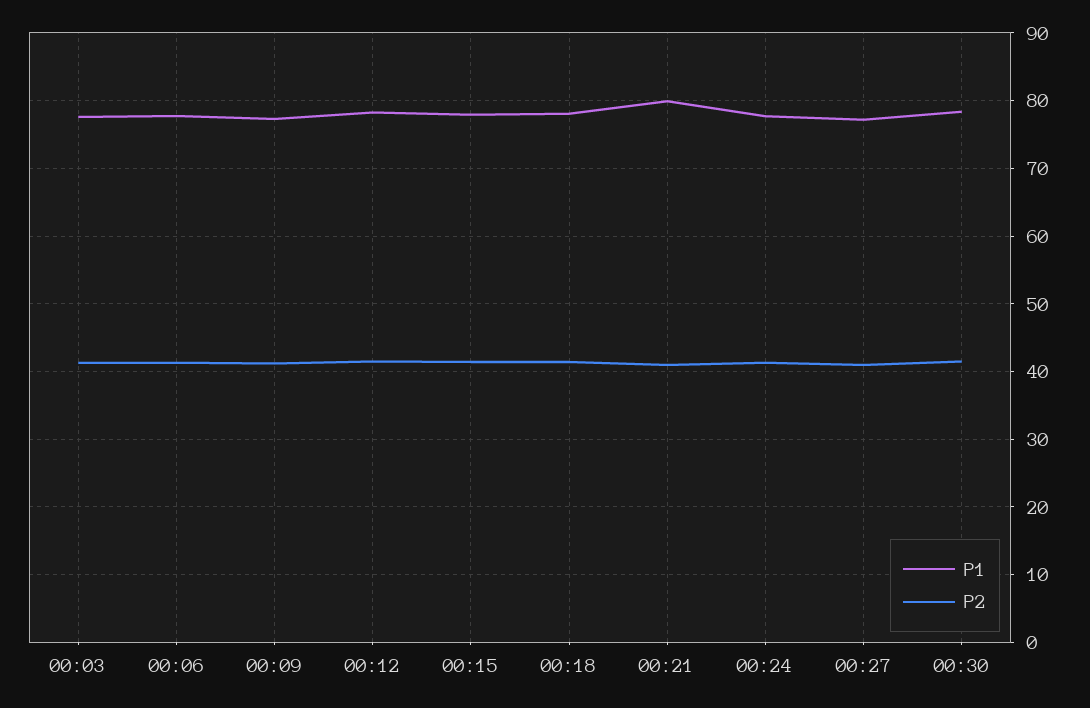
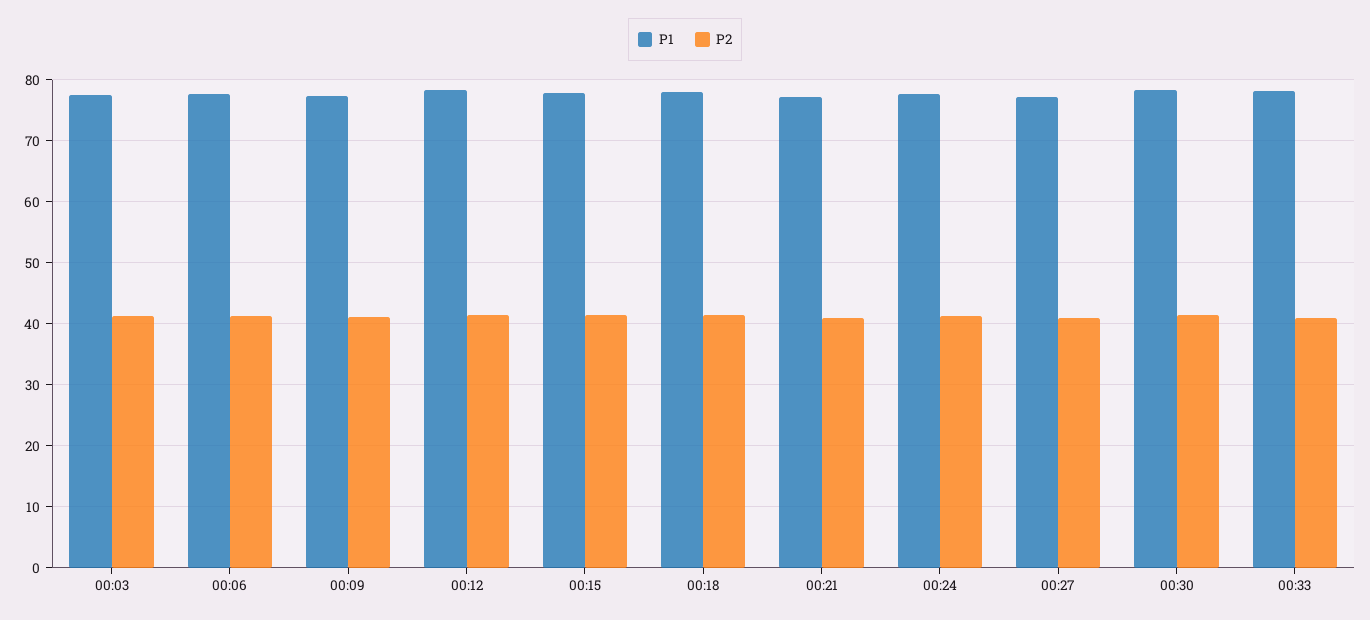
P1, 00:21: 80 -> 77
P1, 00:33: none -> 78
P2, 00:33: none -> 41

